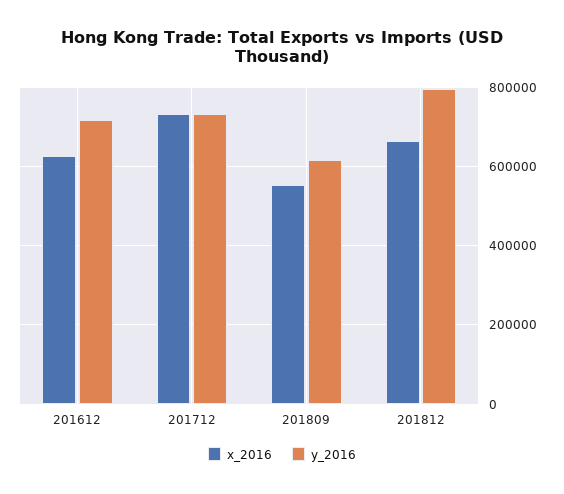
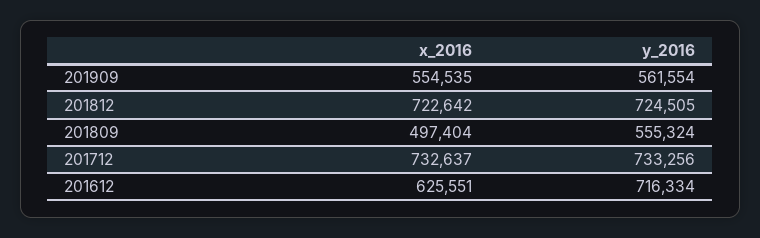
x_2016, 201809: 560000 -> 497404
y_2016, 201809: 620000 -> 555324
x_2016, 201812: 660000 -> 722642
y_2016, 201812: 800000 -> 724505
x_2016, 201909: none -> 554535
y_2016, 201909: none -> 561554

